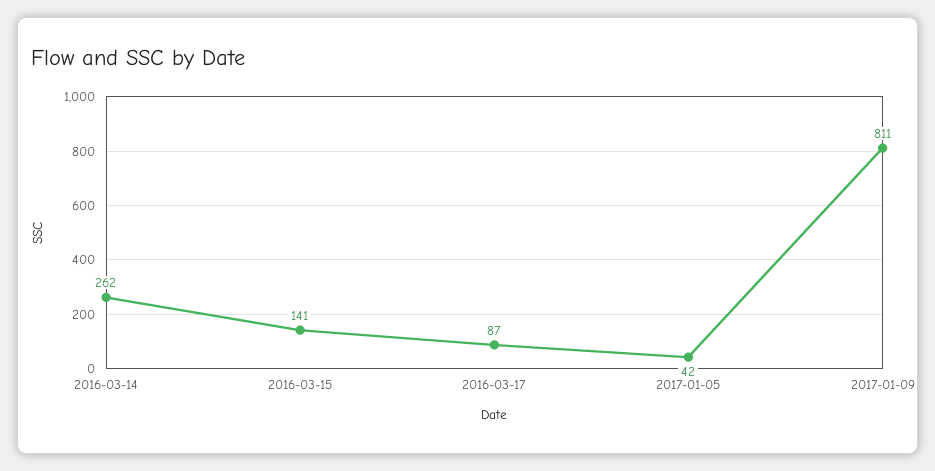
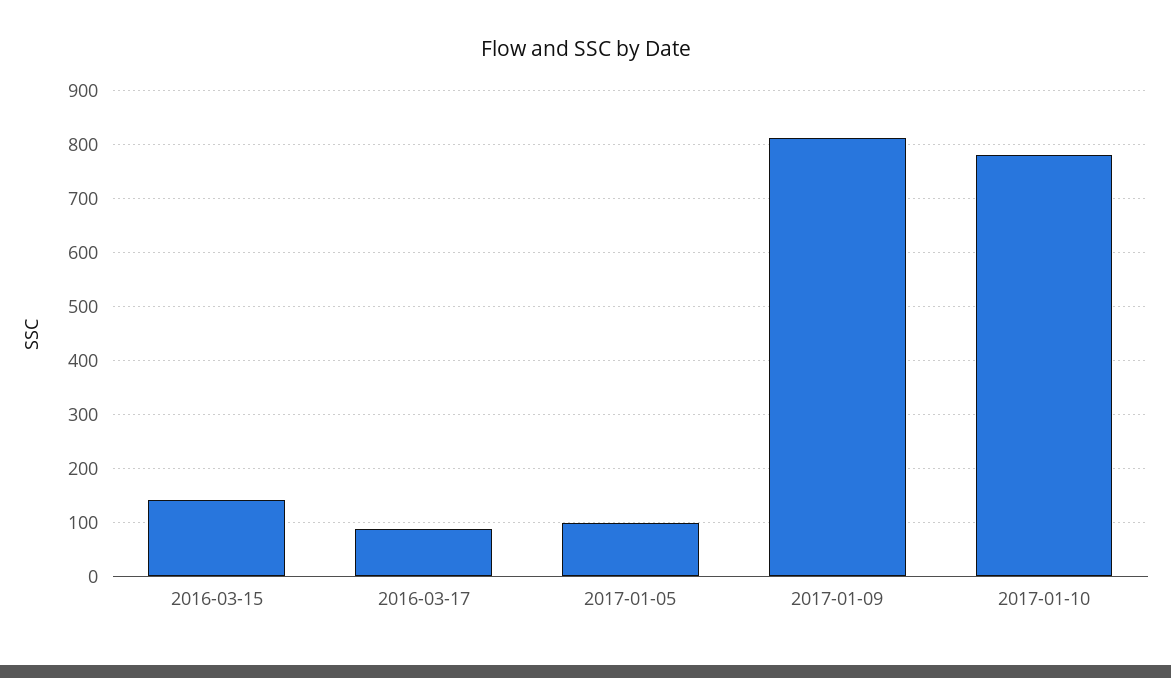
2016-03-14: 262 -> none
2017-01-05: 42 -> 100
2017-01-10: none -> 780

